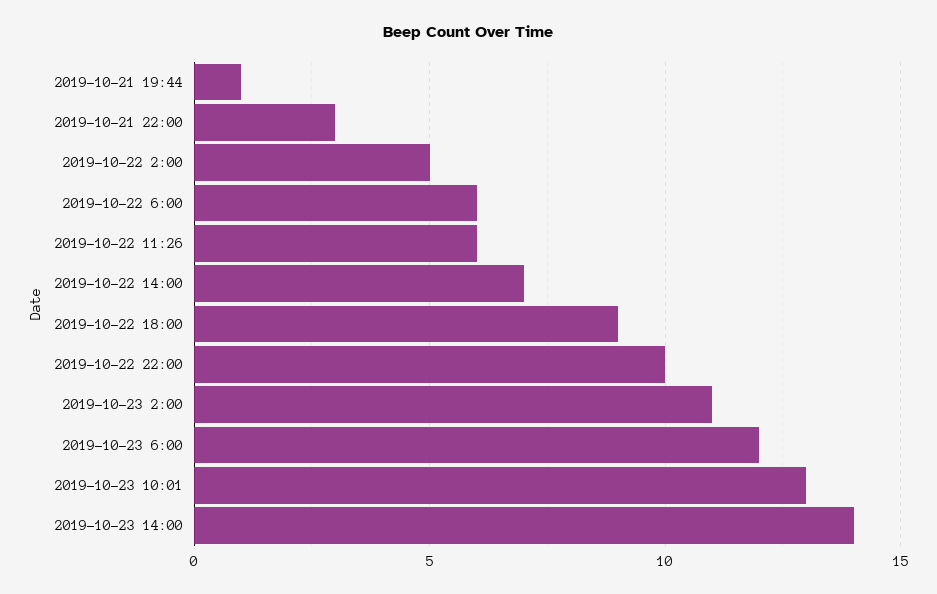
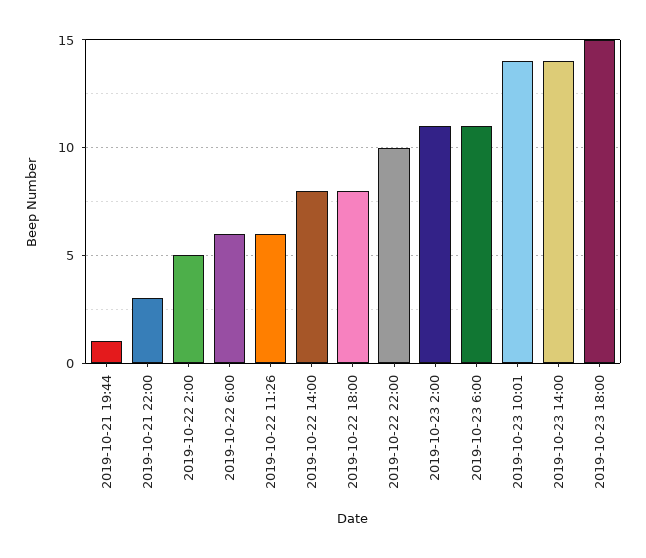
2019-10-22 14:00: 7 -> 8
2019-10-22 18:00: 9 -> 8
2019-10-23 6:00: 12 -> 11
2019-10-23 10:01: 13 -> 14
2019-10-23 18:00: none -> 15

